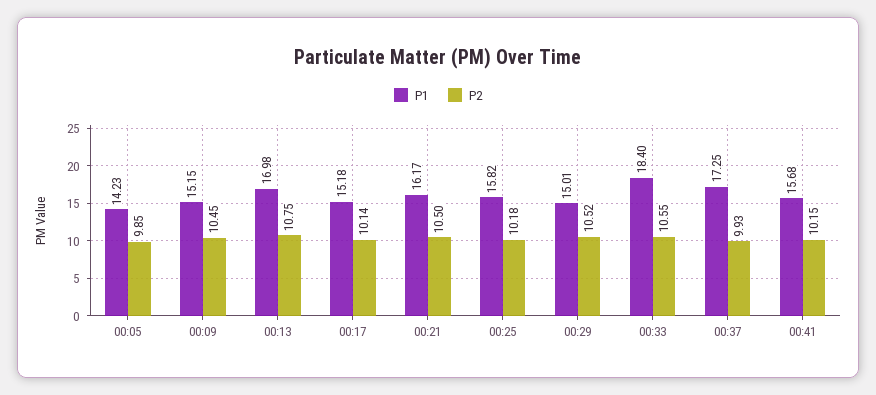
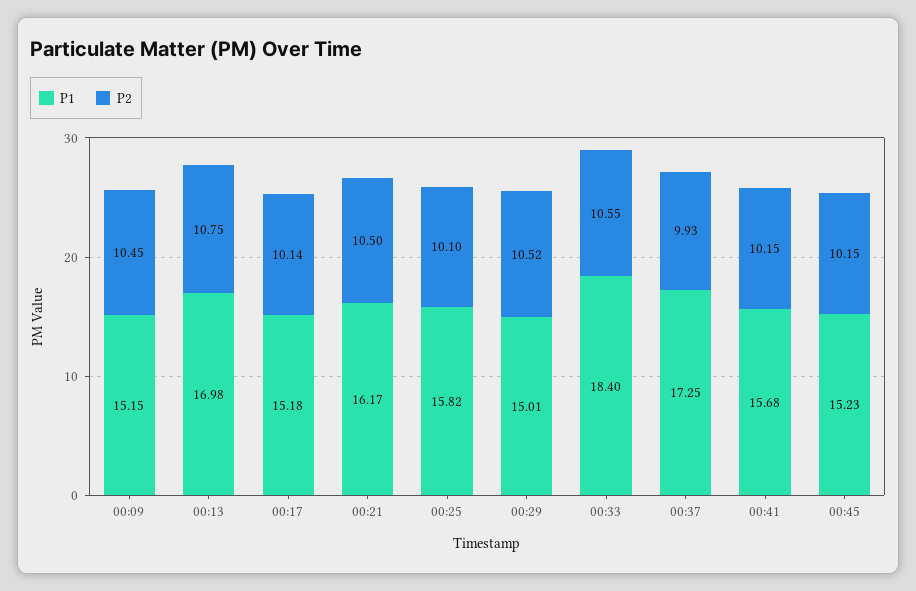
P1, 00:05: 14.23 -> none
P2, 00:05: 9.85 -> none
P2, 00:25: 10.18 -> 10.1
P1, 00:45: none -> 15.23
P2, 00:45: none -> 10.15

